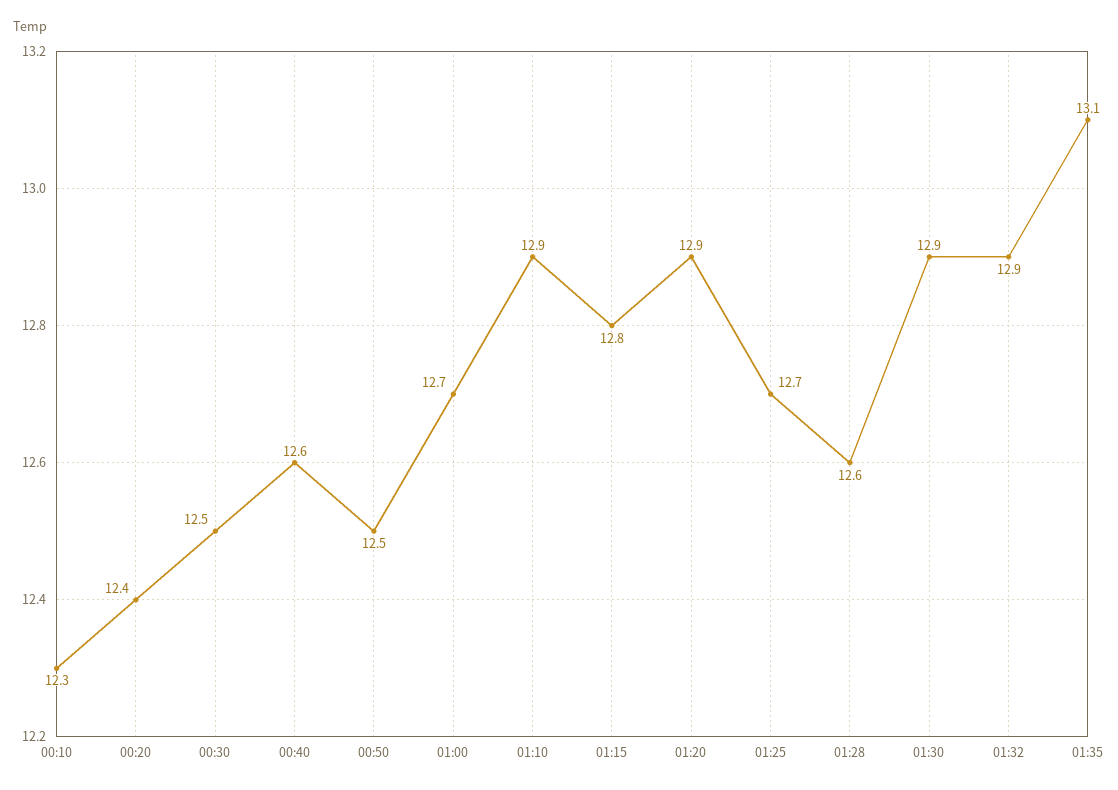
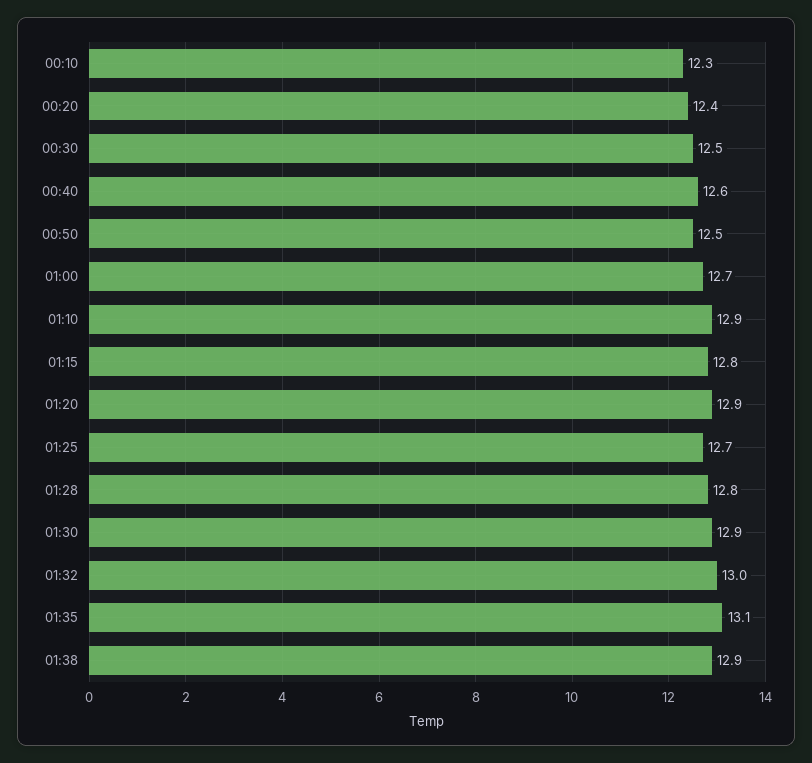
01:28: 12.6 -> 12.8
01:32: 12.9 -> 13
01:38: none -> 12.9

